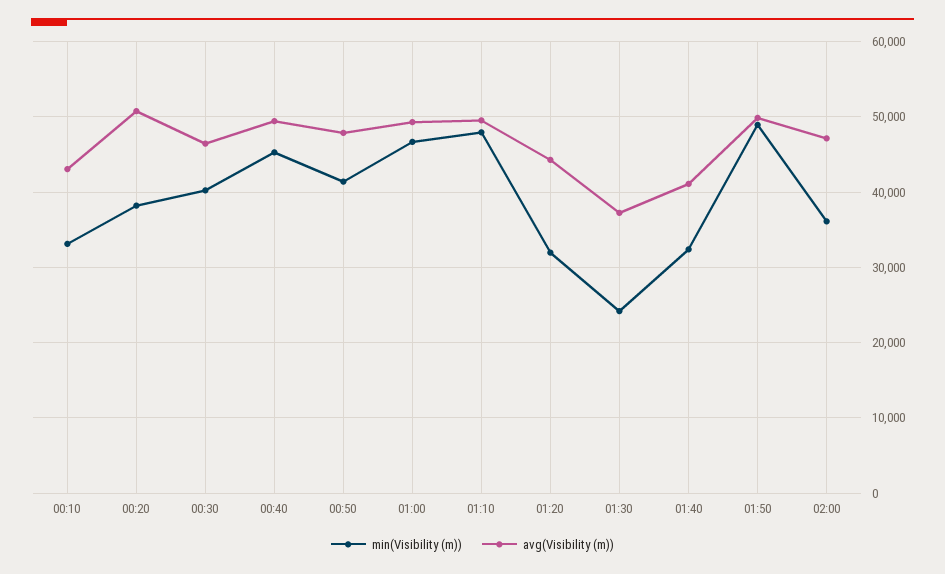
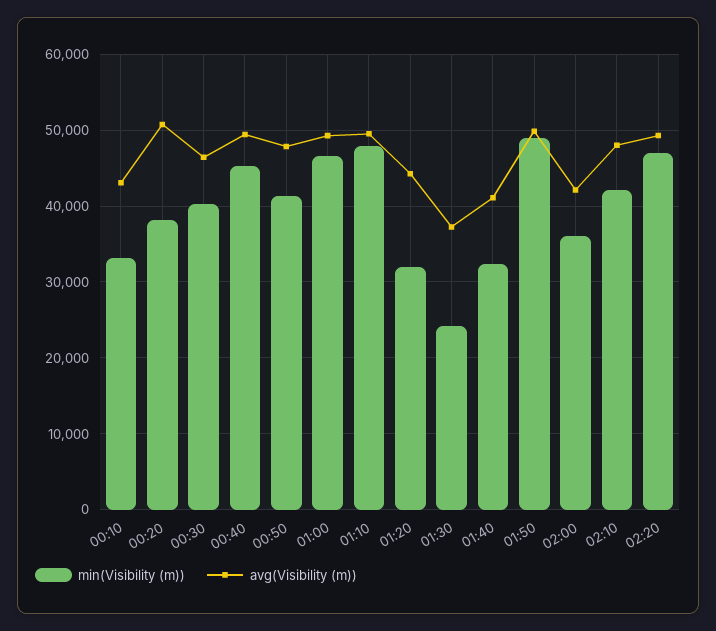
avg(Visibility (m)), 02:00: 47000 -> 42000
min(Visibility (m)), 02:10: none -> 42000
avg(Visibility (m)), 02:10: none -> 48000
min(Visibility (m)), 02:20: none -> 47000
avg(Visibility (m)), 02:20: none -> 49000

